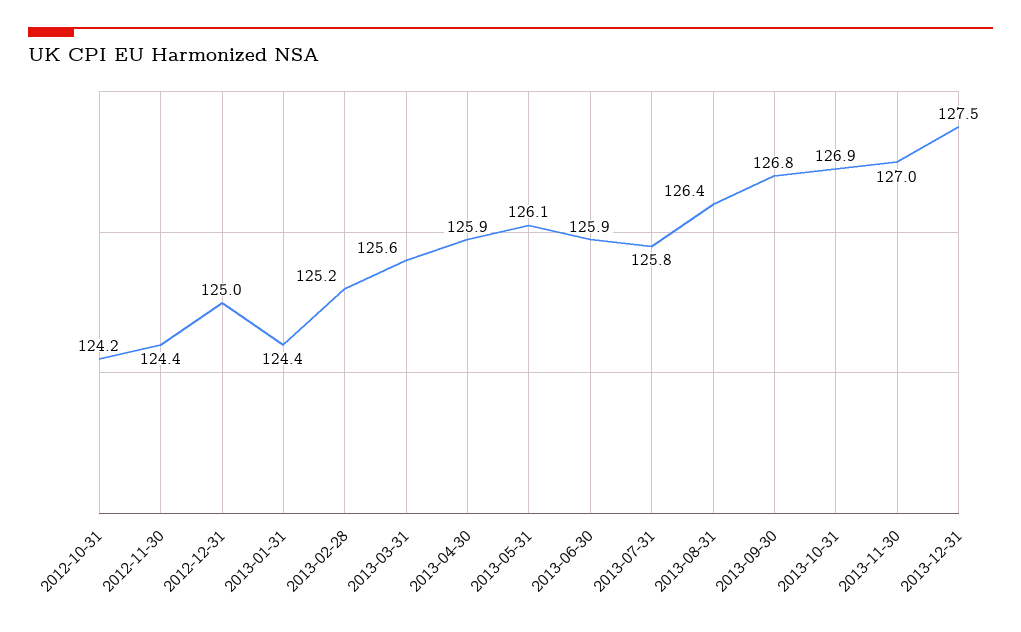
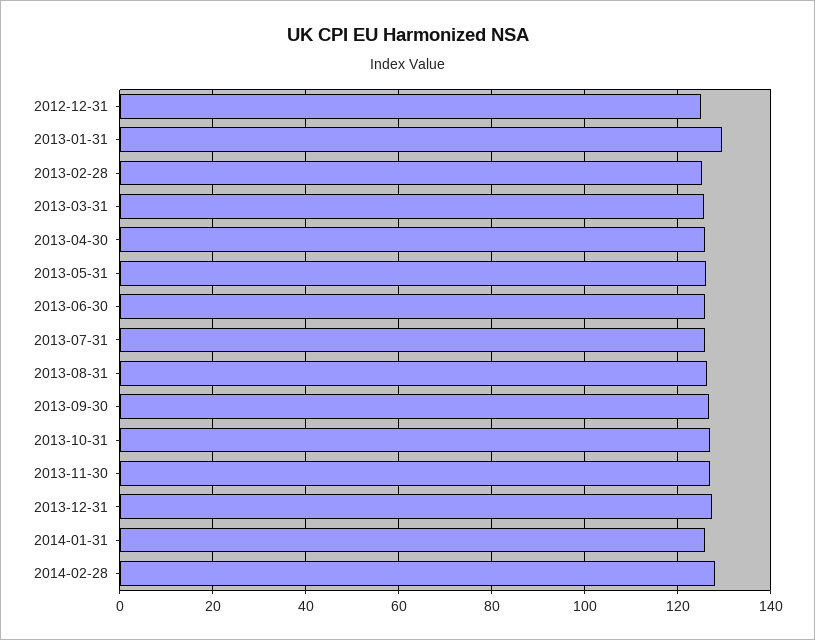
2012-10-31: 124.2 -> none
2012-11-30: 124.4 -> none
2013-01-31: 124.4 -> 130
2014-01-31: none -> 126
2014-02-28: none -> 128

